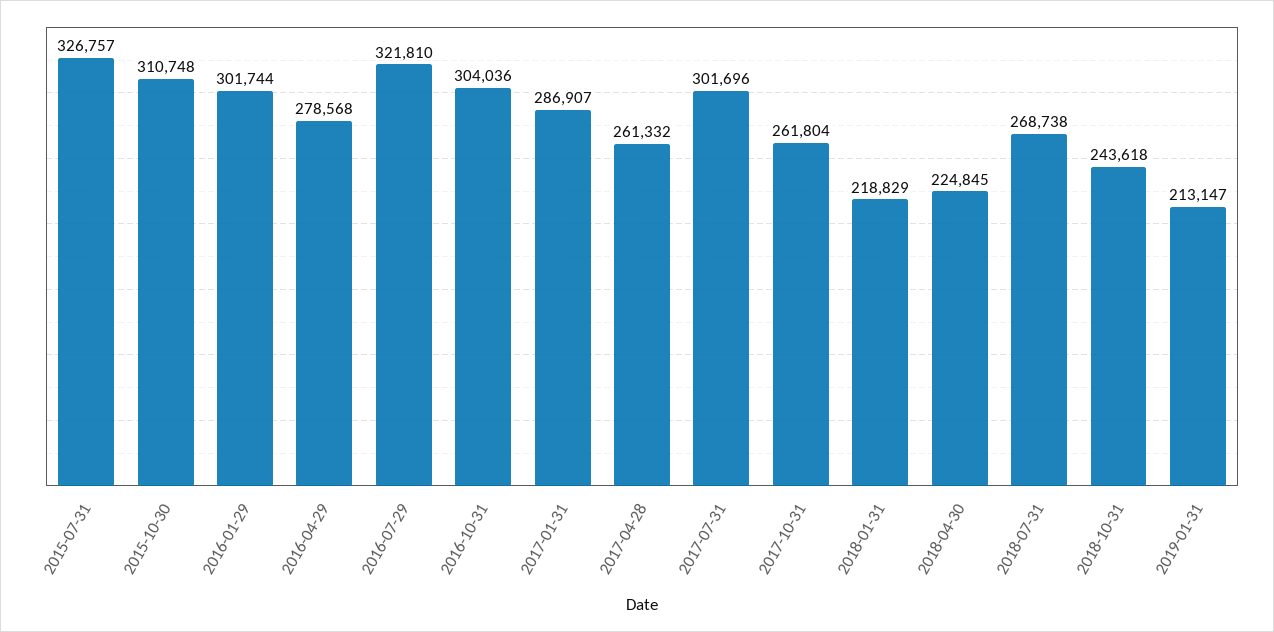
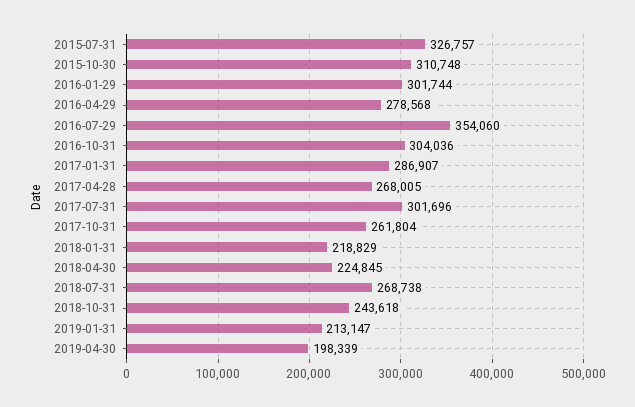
2016-07-29: 321810 -> 354060
2017-04-28: 261332 -> 268005
2019-04-30: none -> 198339

